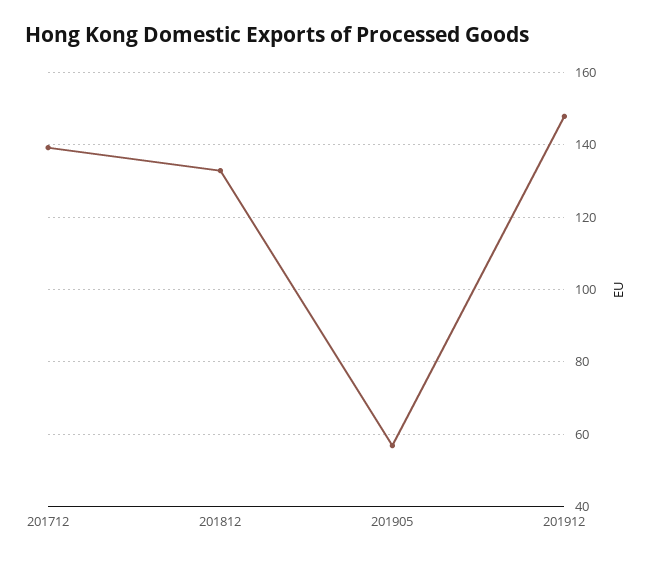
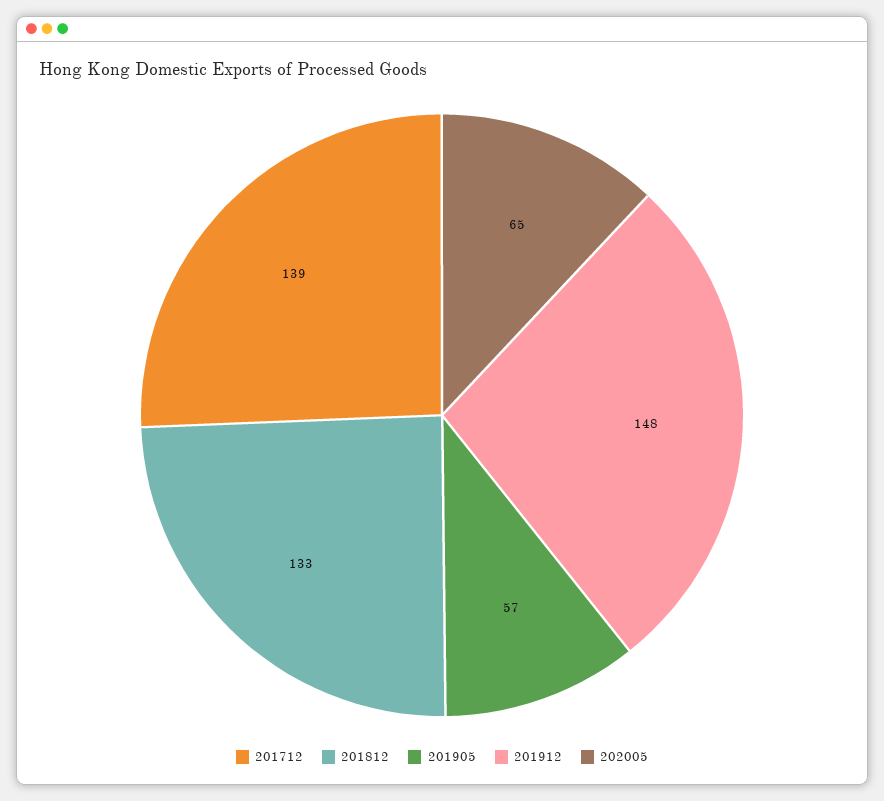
202005: none -> 65

